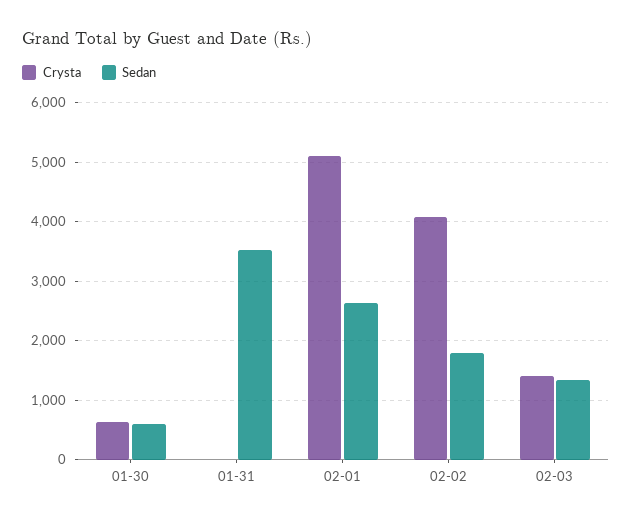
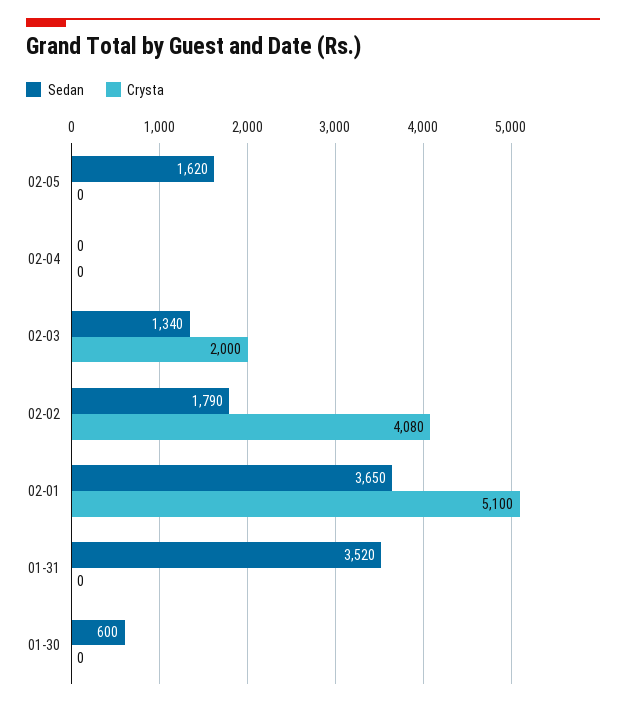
Crysta, 01-30: 600 -> 0
Sedan, 02-01: 2600 -> 3650
Crysta, 02-03: 1400 -> 2000
Sedan, 02-05: none -> 1620
Crysta, 02-05: none -> 0
Sedan, 02-04: none -> 0
Crysta, 02-04: none -> 0

